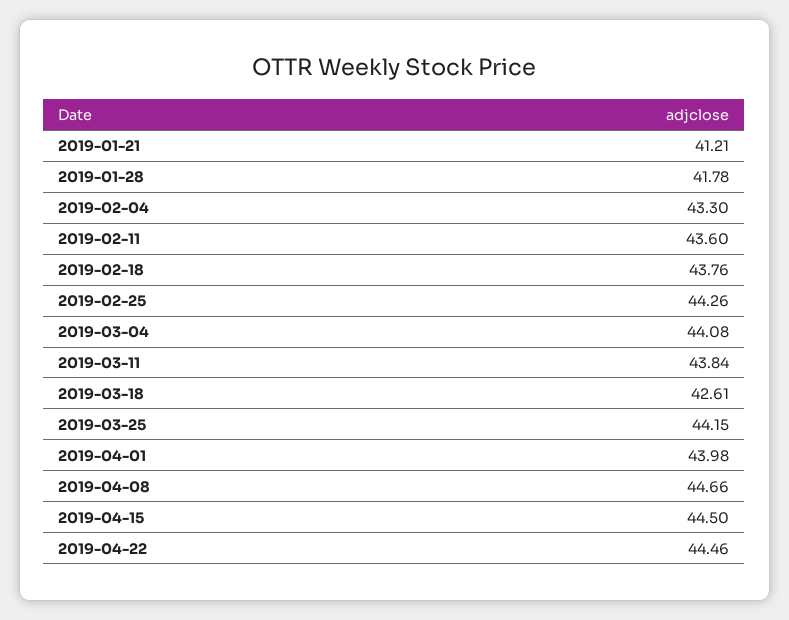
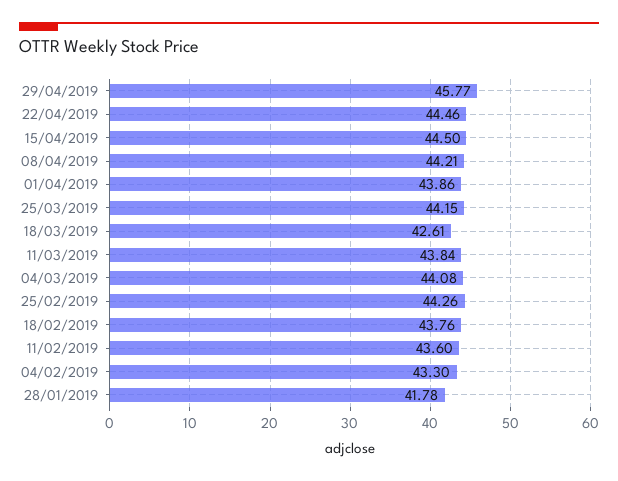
2019-01-21: 41.21 -> none
2019-04-01: 43.98 -> 43.86
2019-04-08: 44.66 -> 44.21
29/04/2019: none -> 45.77

